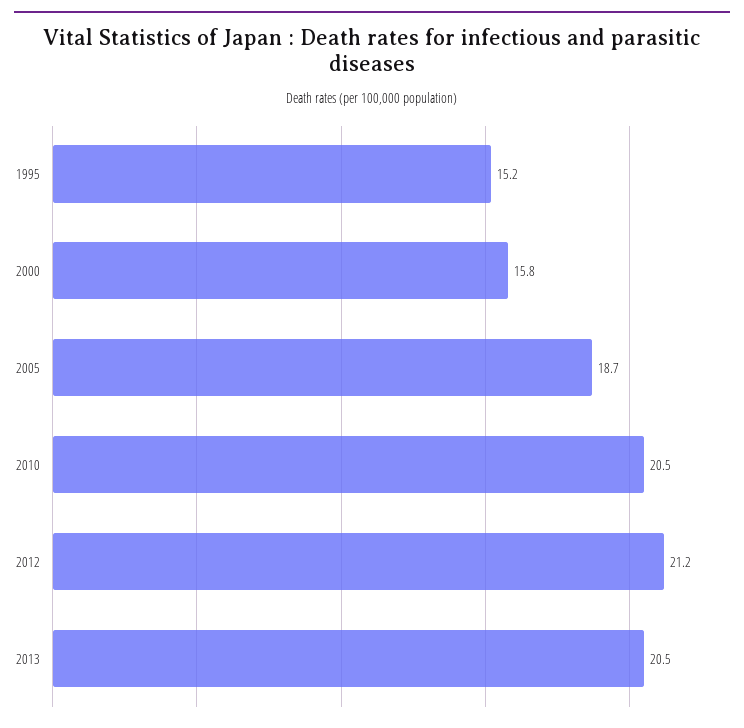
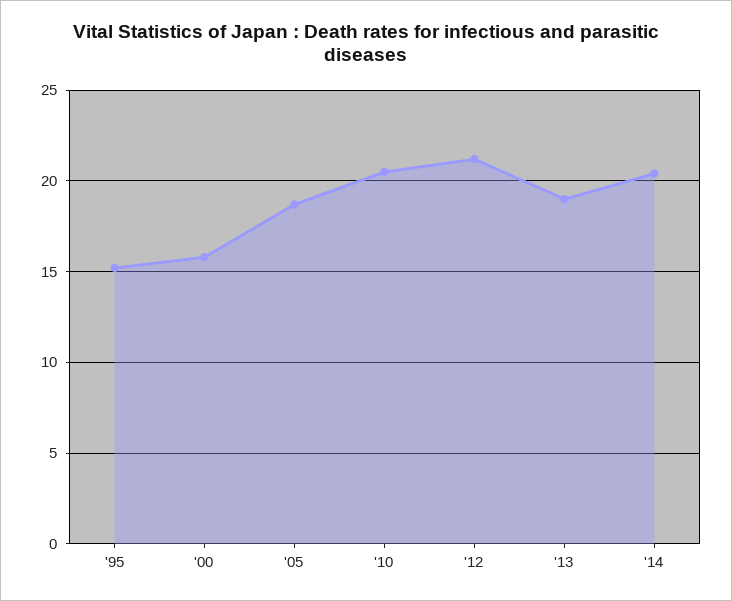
2013: 20.5 -> 19
'14: none -> 20.5

